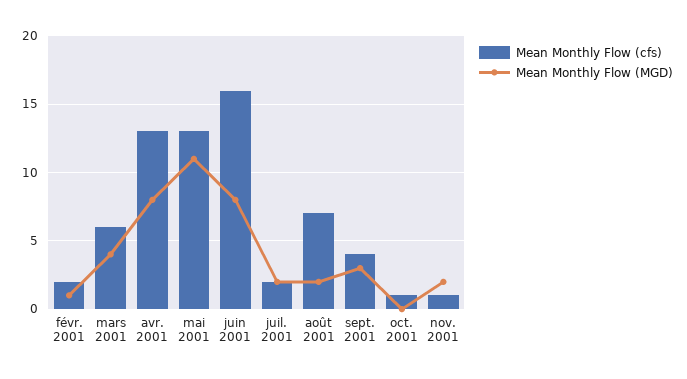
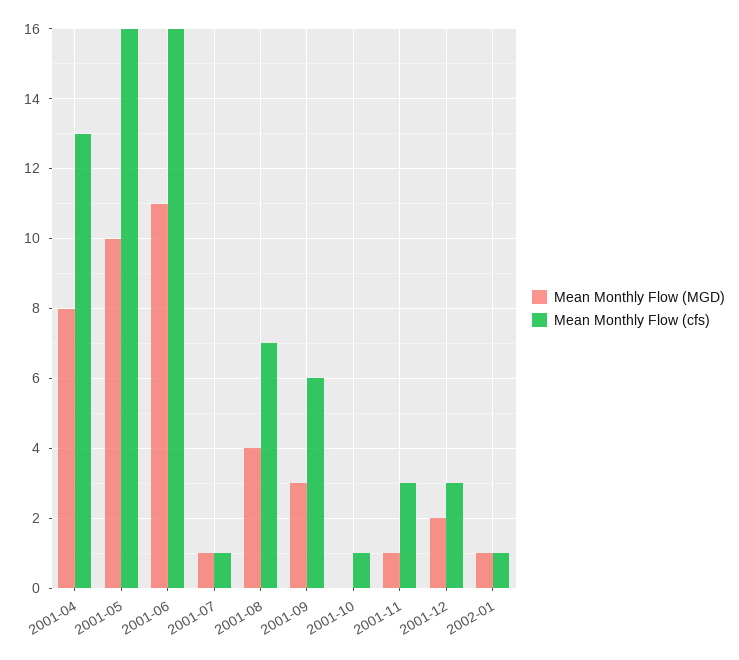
Mean Monthly Flow (cfs), févr. 2001: 2 -> none
Mean Monthly Flow (MGD), févr. 2001: 1 -> none
Mean Monthly Flow (cfs), mars 2001: 6 -> none
Mean Monthly Flow (MGD), mars 2001: 4 -> none
Mean Monthly Flow (cfs), mai 2001: 13 -> 16
Mean Monthly Flow (MGD), mai 2001: 11 -> 10
Mean Monthly Flow (MGD), juin 2001: 8 -> 11
Mean Monthly Flow (cfs), juil. 2001: 2 -> 1
Mean Monthly Flow (MGD), juil. 2001: 2 -> 1
Mean Monthly Flow (MGD), août 2001: 2 -> 4
Mean Monthly Flow (cfs), sept. 2001: 4 -> 6
Mean Monthly Flow (cfs), nov. 2001: 1 -> 3
Mean Monthly Flow (MGD), nov. 2001: 2 -> 1
Mean Monthly Flow (MGD), 2001-12: none -> 2
Mean Monthly Flow (cfs), 2001-12: none -> 3
Mean Monthly Flow (MGD), 2002-01: none -> 1
Mean Monthly Flow (cfs), 2002-01: none -> 1

